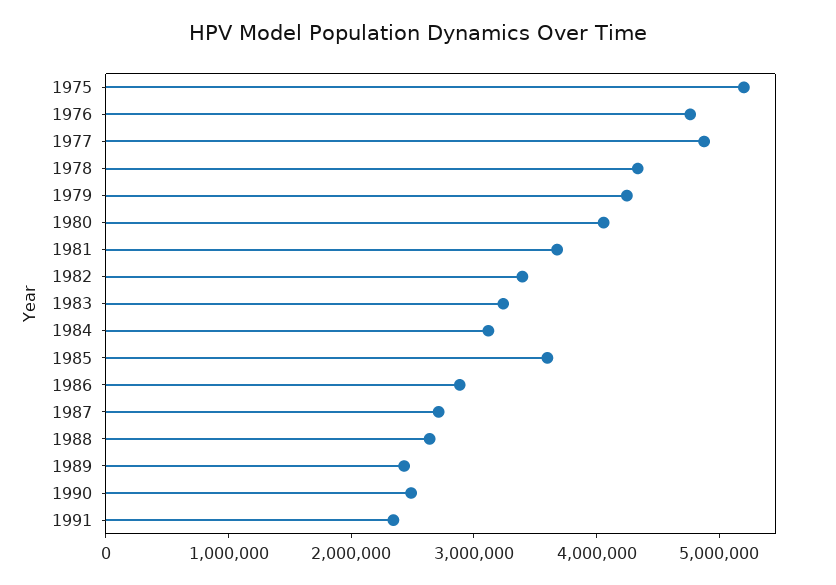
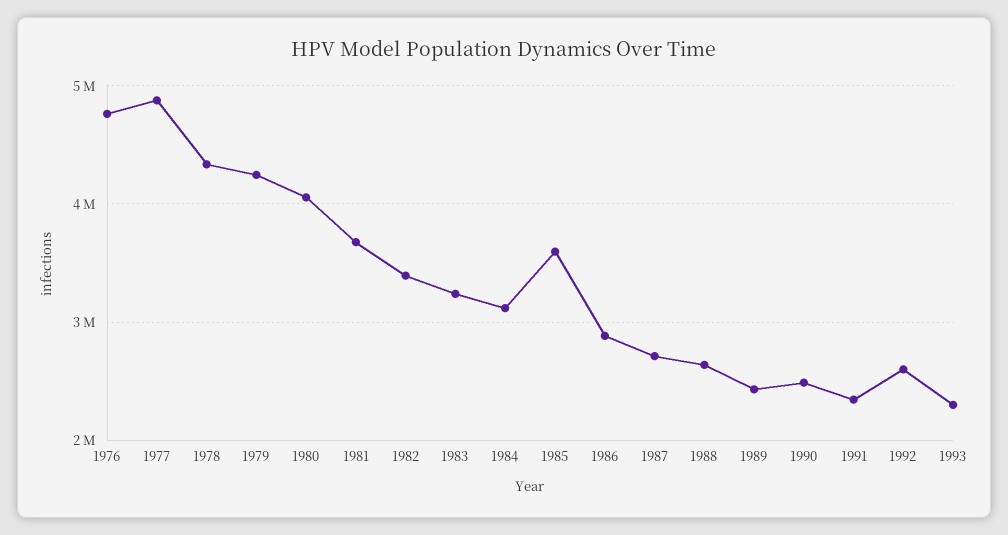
1975: 5200000 -> none
1992: none -> 2600000
1993: none -> 2300000

